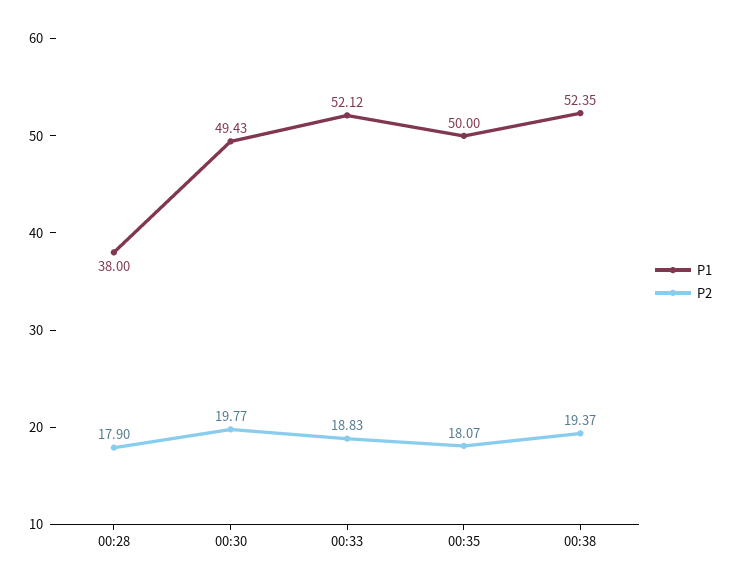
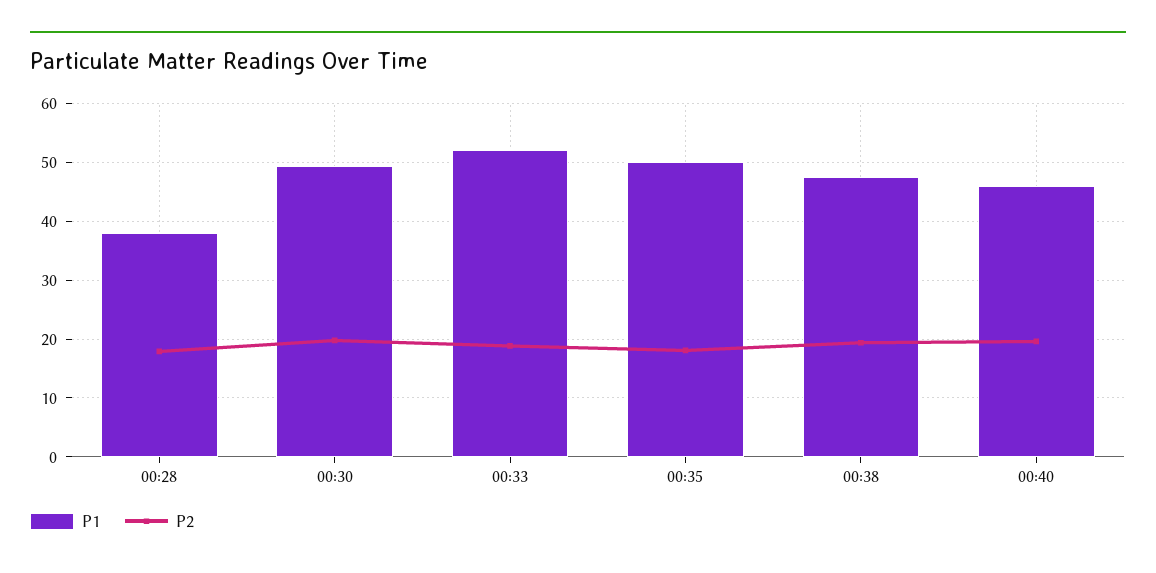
P1, 00:38: 52.35 -> 48
P1, 00:40: none -> 46
P2, 00:40: none -> 20

